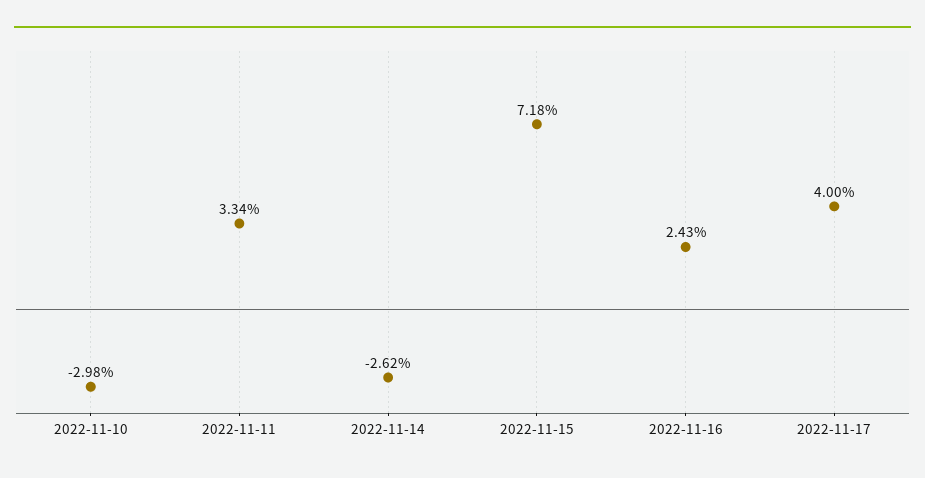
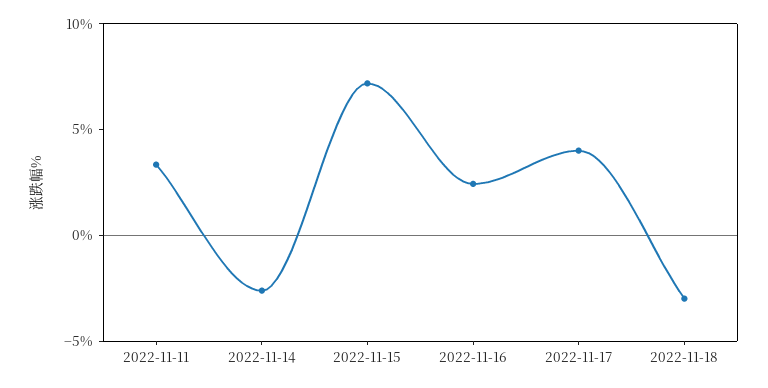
2022-11-10: -2.98 -> none
2022-11-18: none -> -3

